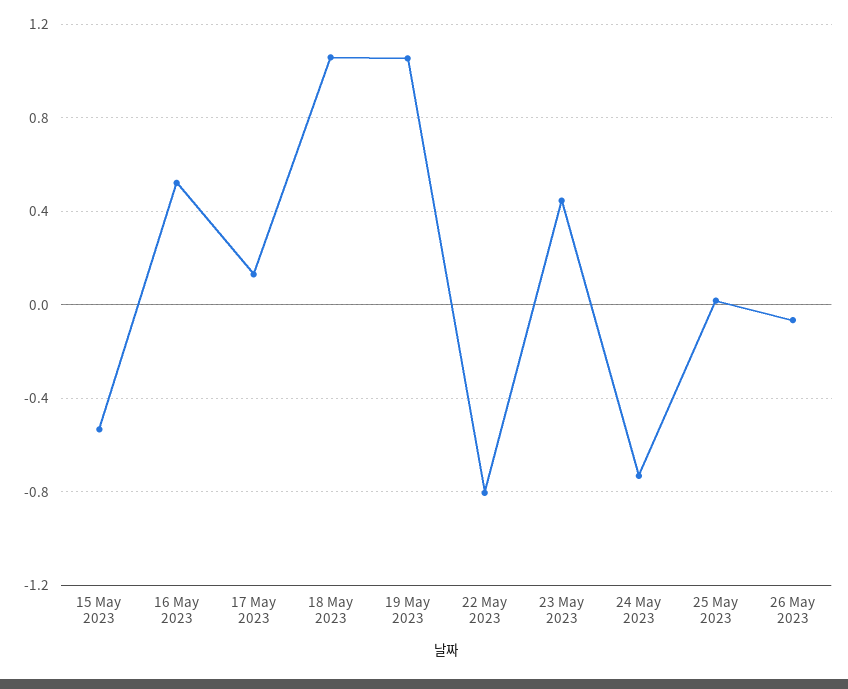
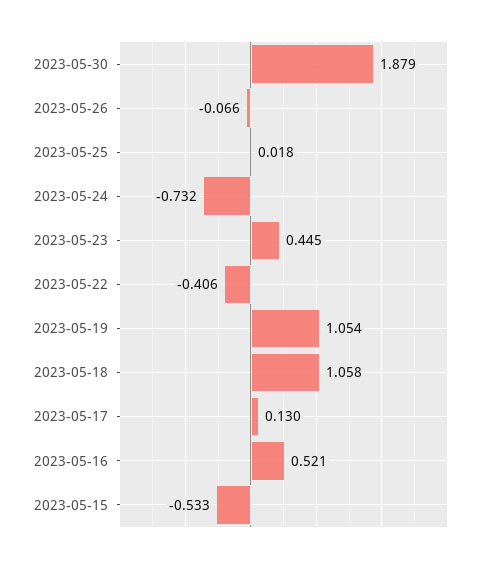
22 May 2023: -0.8 -> -0.406
2023-05-30: none -> 1.879

